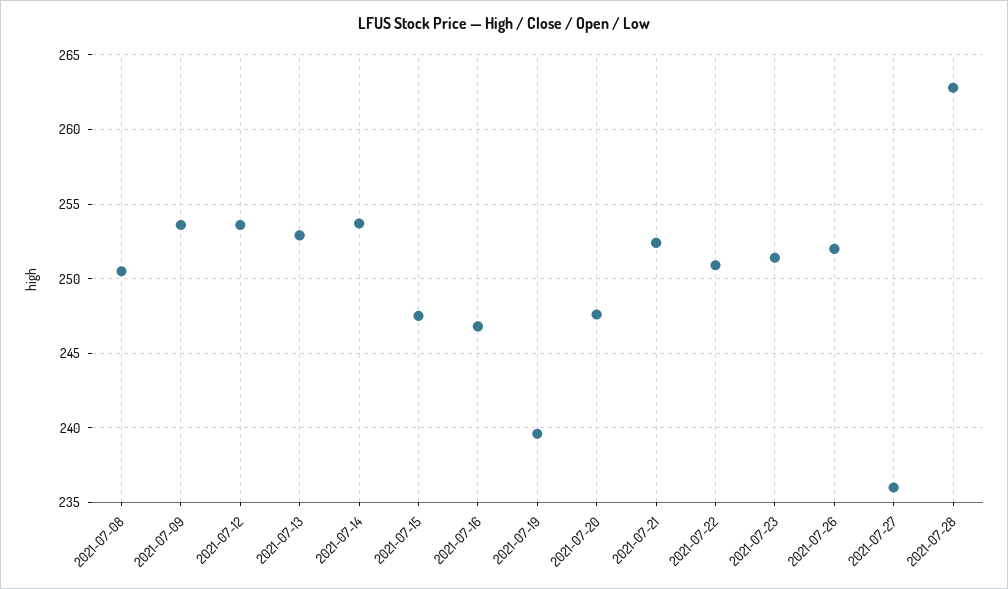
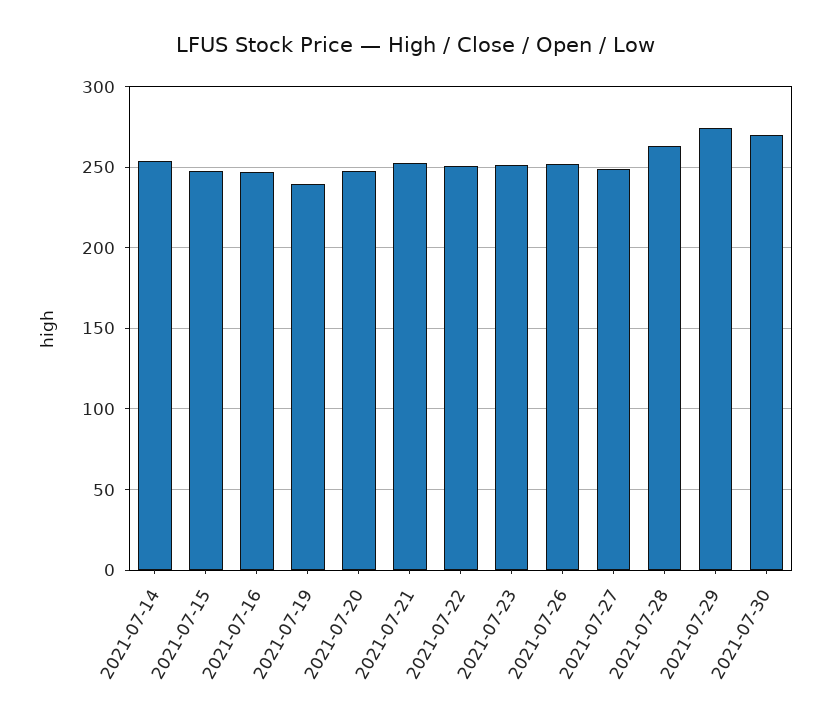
2021-07-08: 250.5 -> none
2021-07-09: 253.5 -> none
2021-07-12: 253.5 -> none
2021-07-13: 253 -> none
2021-07-27: 236 -> 250
2021-07-29: none -> 275
2021-07-30: none -> 270

